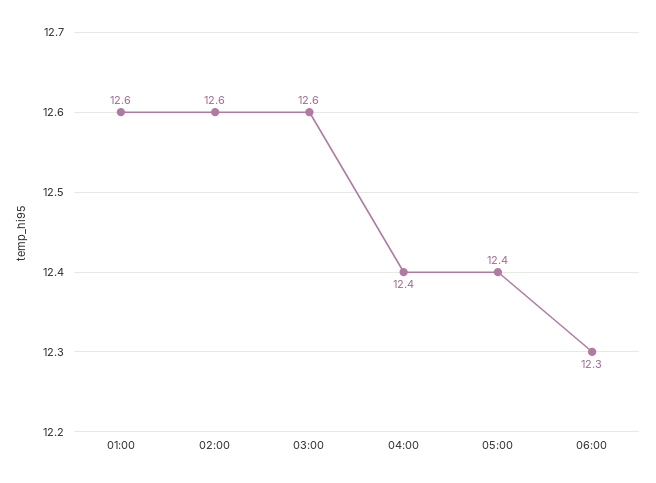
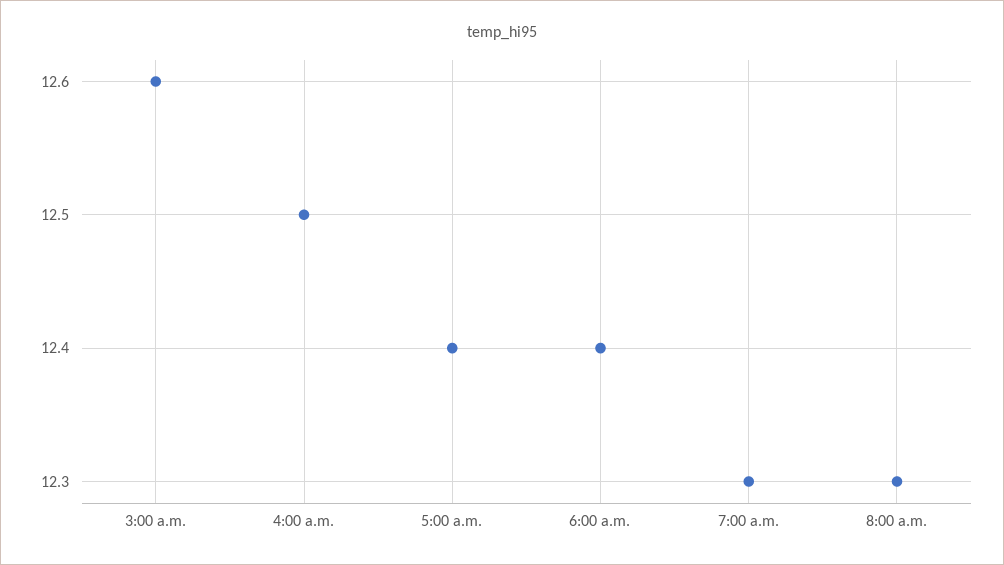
01:00: 12.6 -> none
02:00: 12.6 -> none
04:00: 12.4 -> 12.5
06:00: 12.3 -> 12.4
7:00 a.m.: none -> 12.3
8:00 a.m.: none -> 12.3

